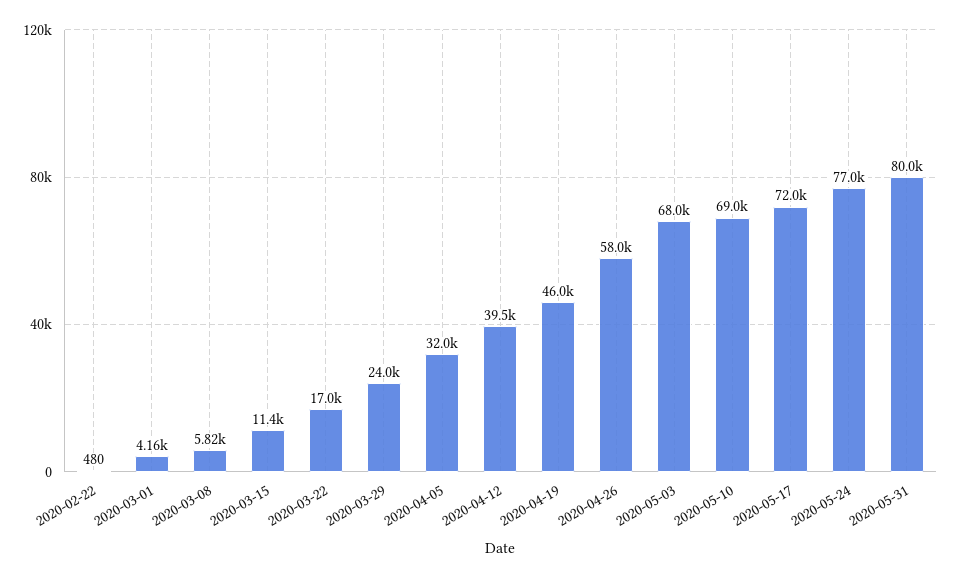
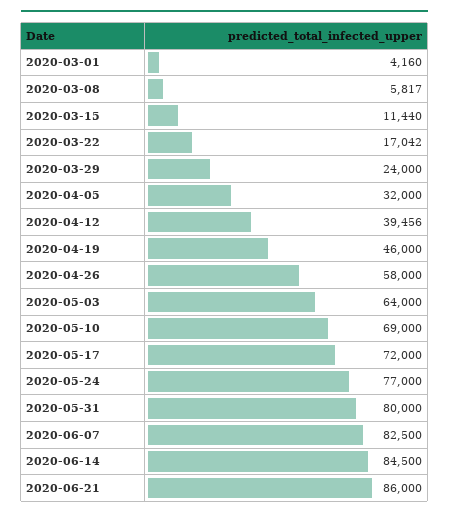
2020-02-22: 480 -> none
2020-05-03: 68000 -> 64000
2020-06-07: none -> 82500
2020-06-14: none -> 84500
2020-06-21: none -> 86000

